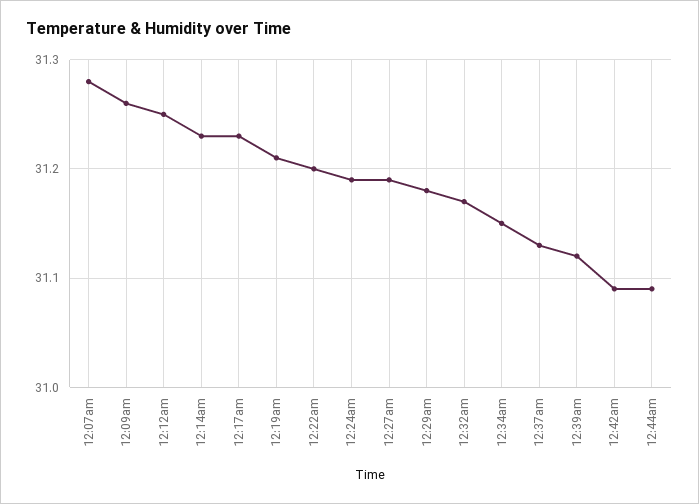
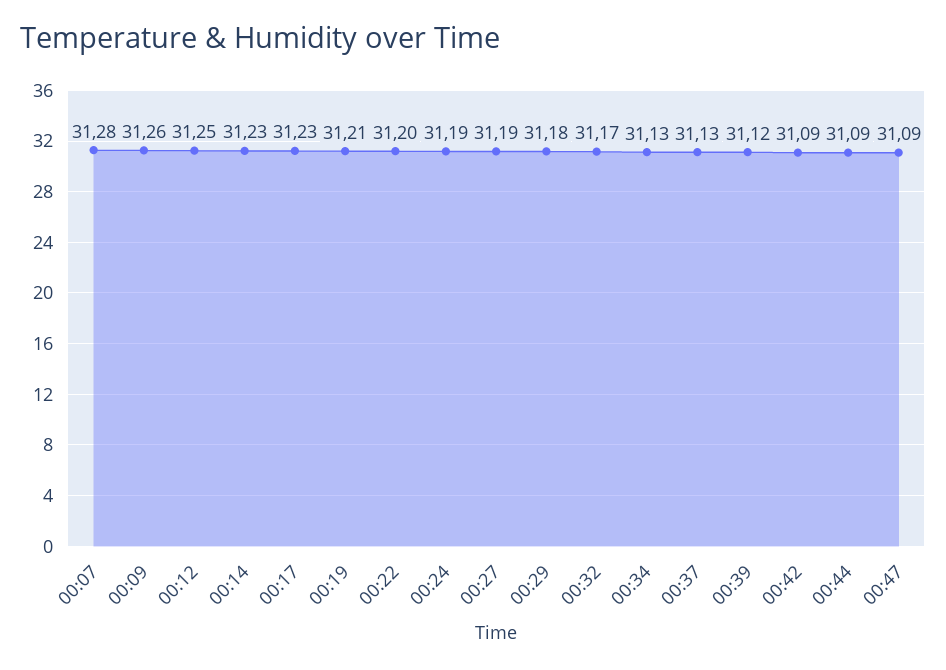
12:34am: 31.15 -> 31.13
00:47: none -> 31.09

